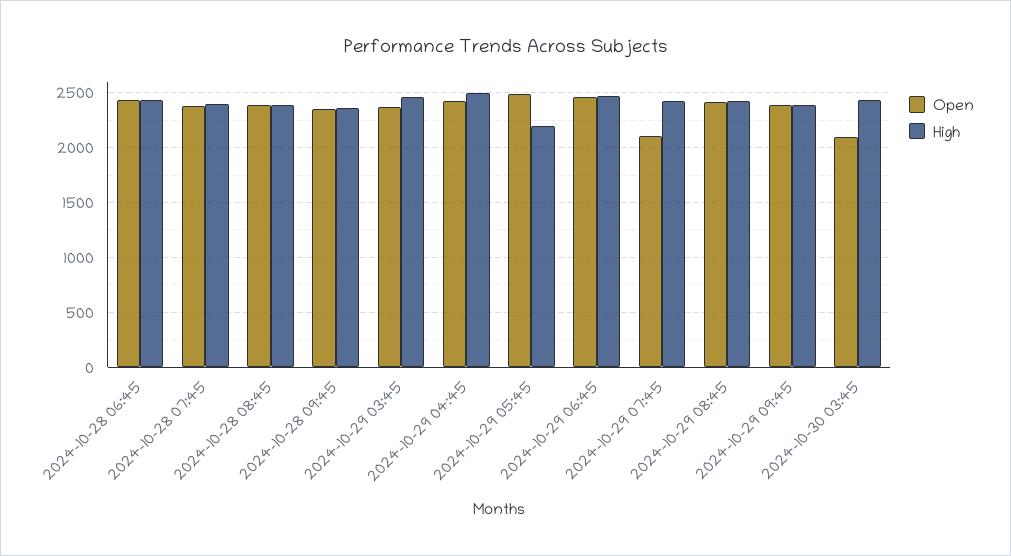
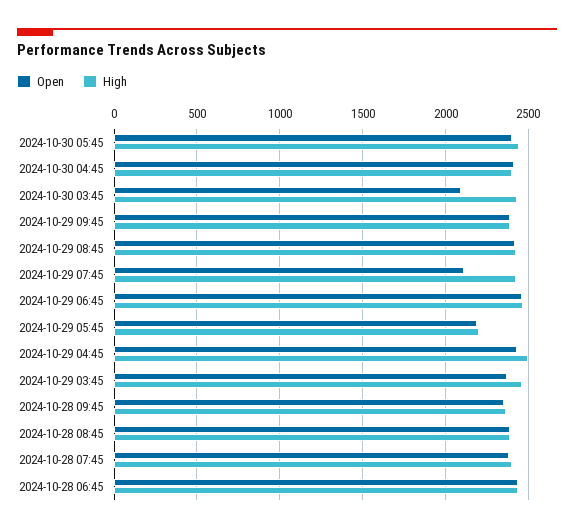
Open, 2024-10-29 05:45: 2500 -> 2200
Open, 2024-10-30 05:45: none -> 2400
High, 2024-10-30 05:45: none -> 2450
Open, 2024-10-30 04:45: none -> 2400
High, 2024-10-30 04:45: none -> 2400

